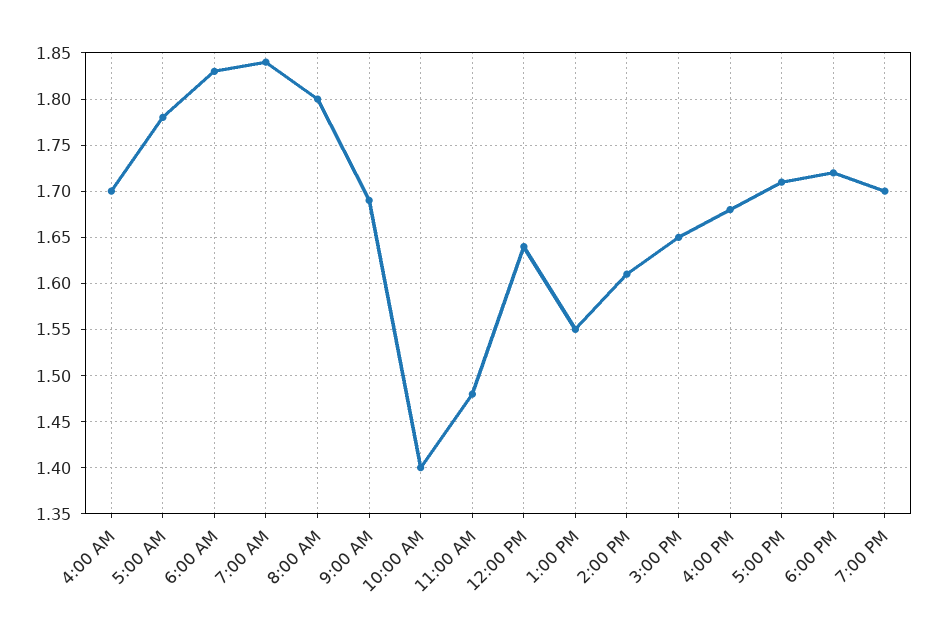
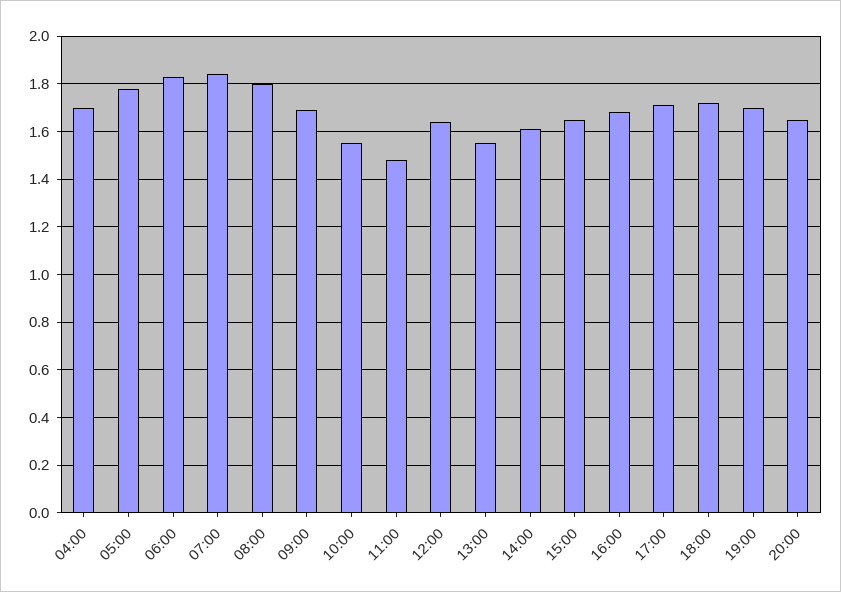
10:00 AM: 1.4 -> 1.55
20:00: none -> 1.65

